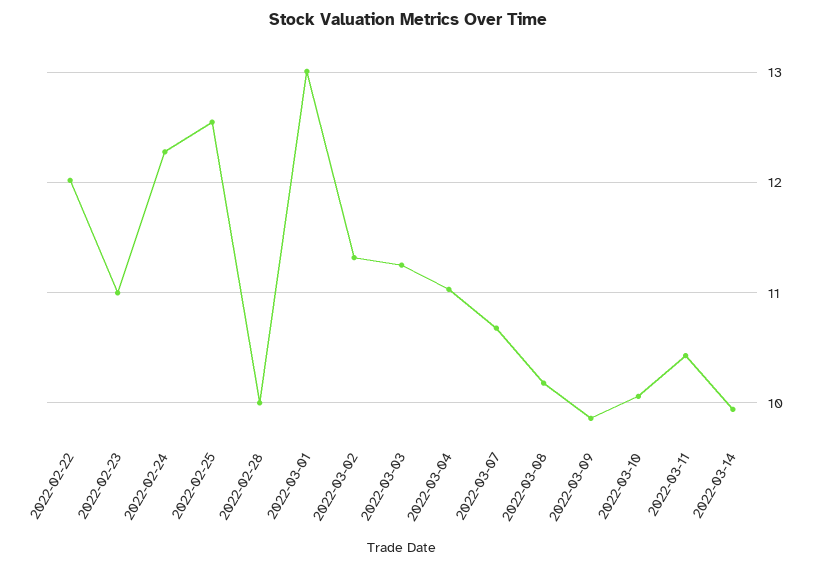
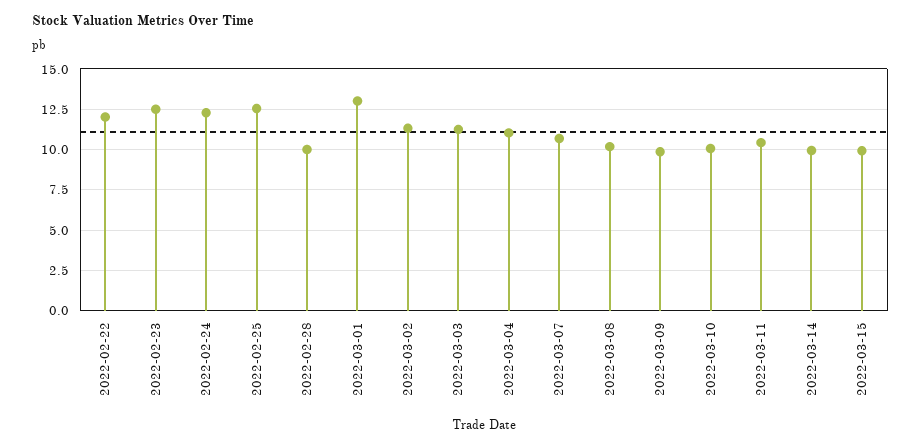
2022-02-23: 11 -> 12.5
2022-03-15: none -> 10

